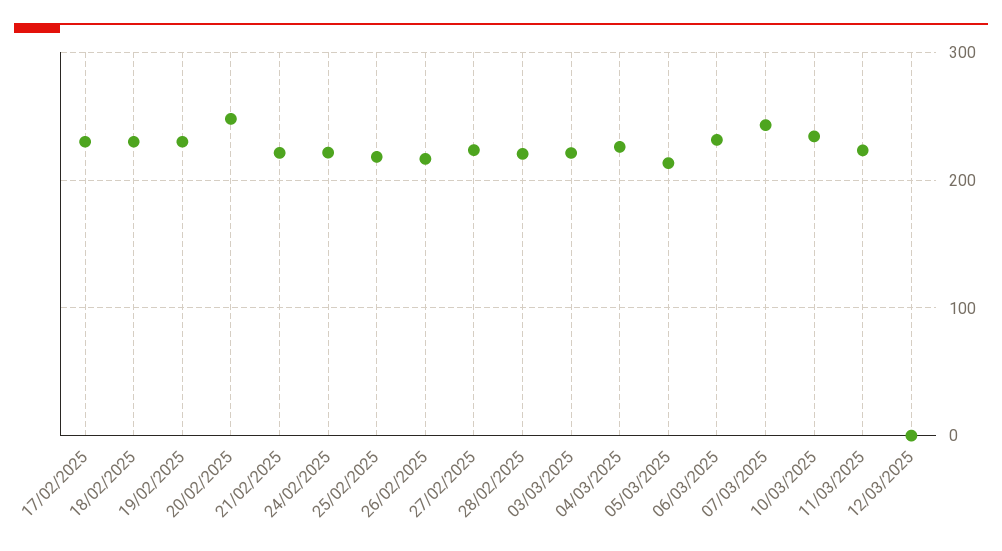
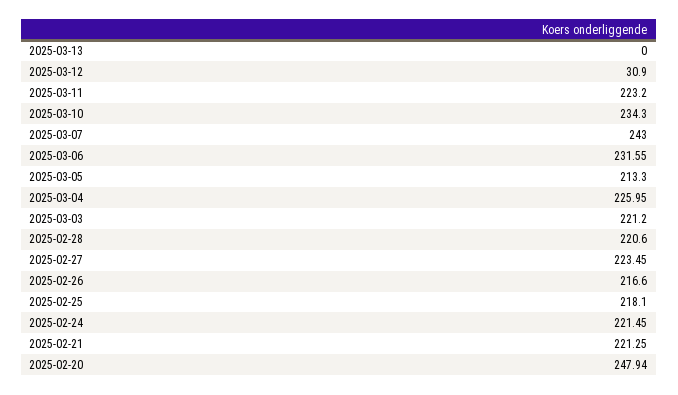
17/02/2025: 230 -> none
18/02/2025: 230 -> none
19/02/2025: 230 -> none
12/03/2025: 0 -> 30.9
2025-03-13: none -> 0

